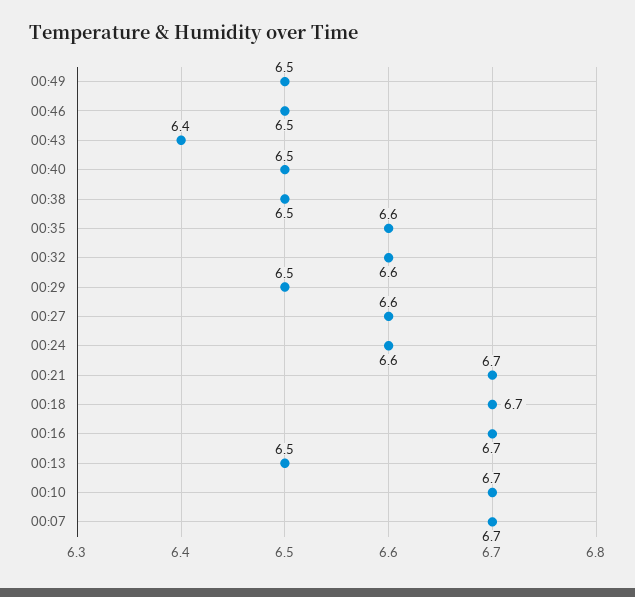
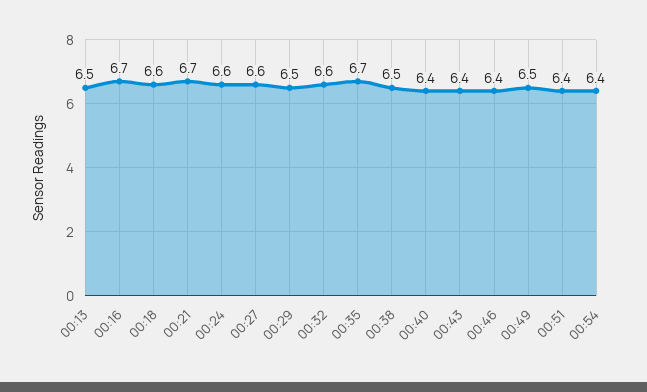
00:46: 6.5 -> 6.4
00:40: 6.5 -> 6.4
00:35: 6.6 -> 6.7
00:18: 6.7 -> 6.6
00:10: 6.7 -> none
00:07: 6.7 -> none
00:51: none -> 6.4
00:54: none -> 6.4

